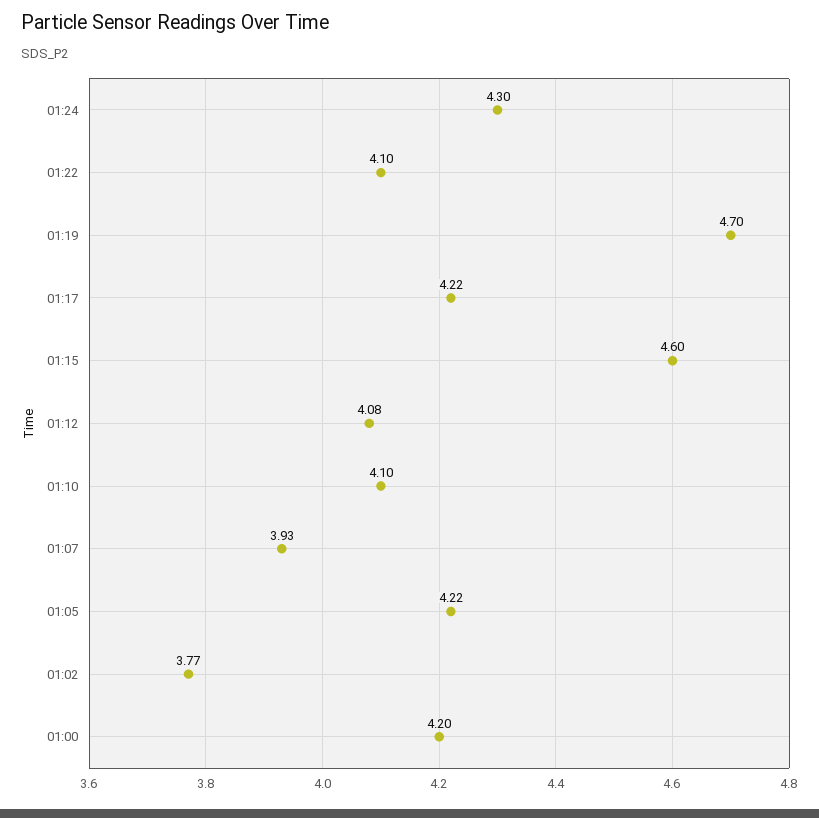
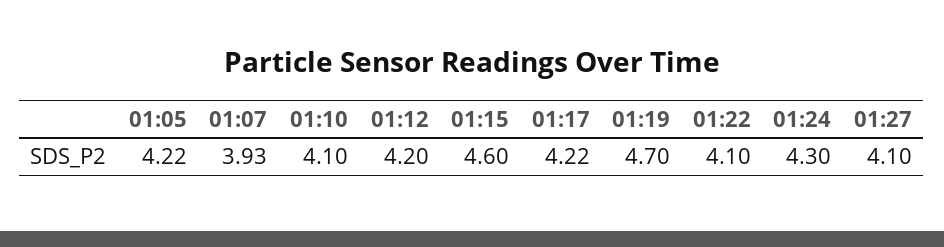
01:12: 4.08 -> 4.2
01:02: 3.77 -> none
01:00: 4.2 -> none
01:27: none -> 4.1

